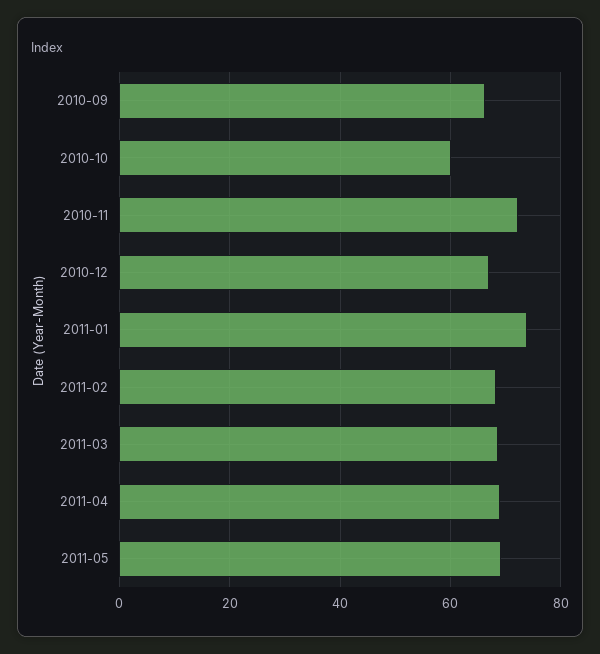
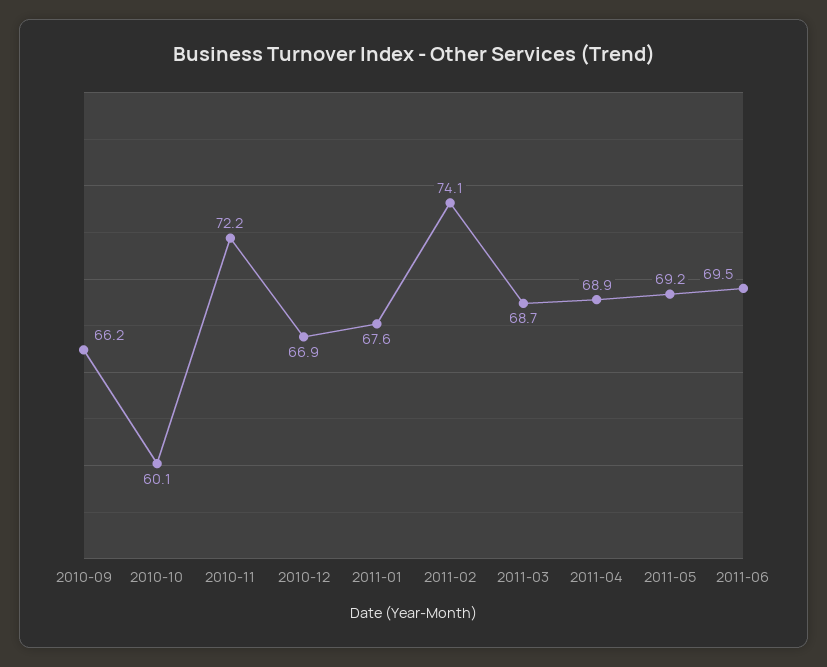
2011-01: 74 -> 67.6
2011-02: 68 -> 74.1
2011-06: none -> 69.5

